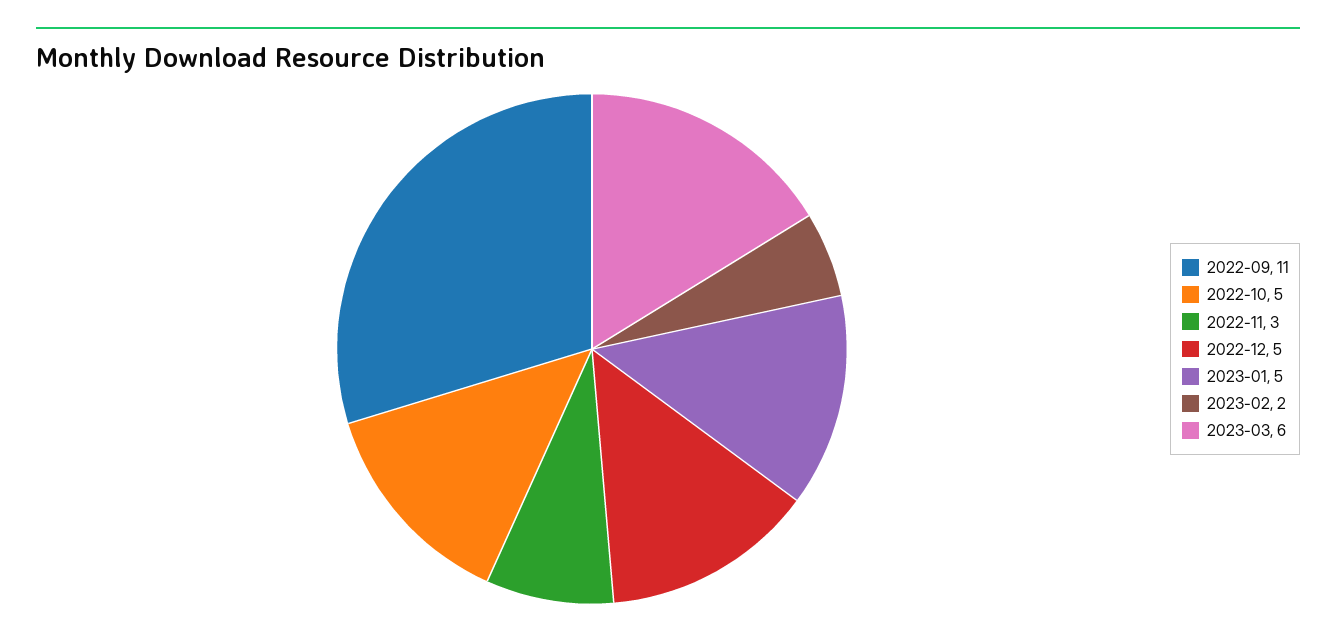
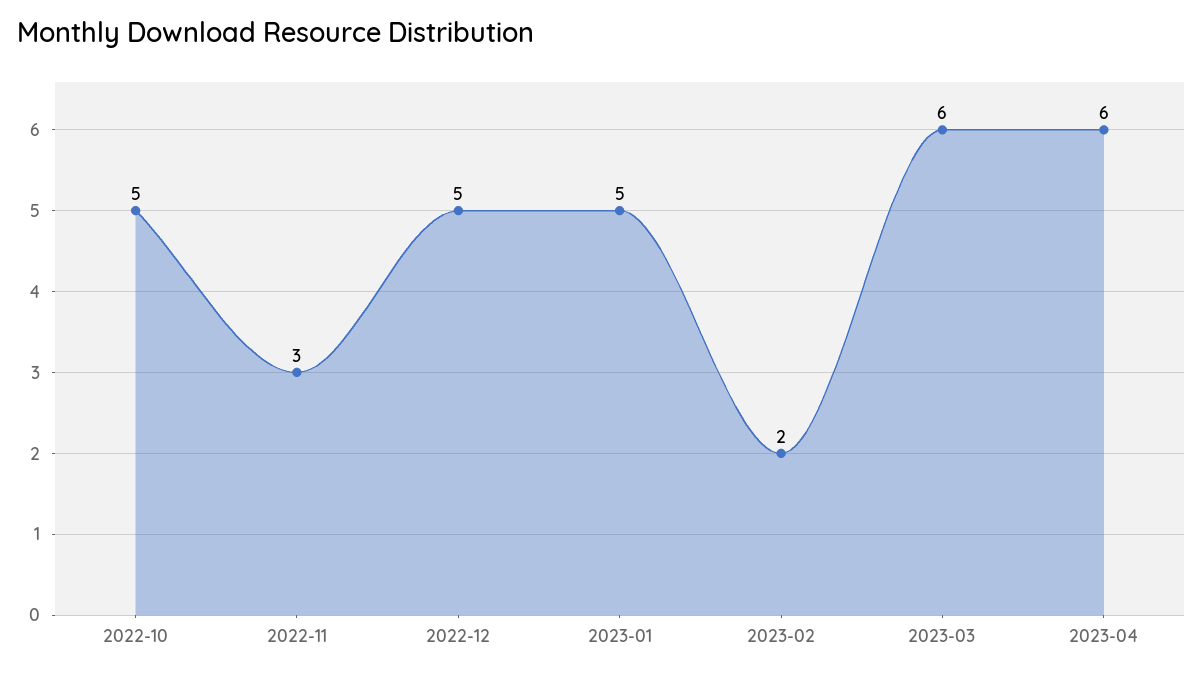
2022-09: 11 -> none
2023-04: none -> 6

